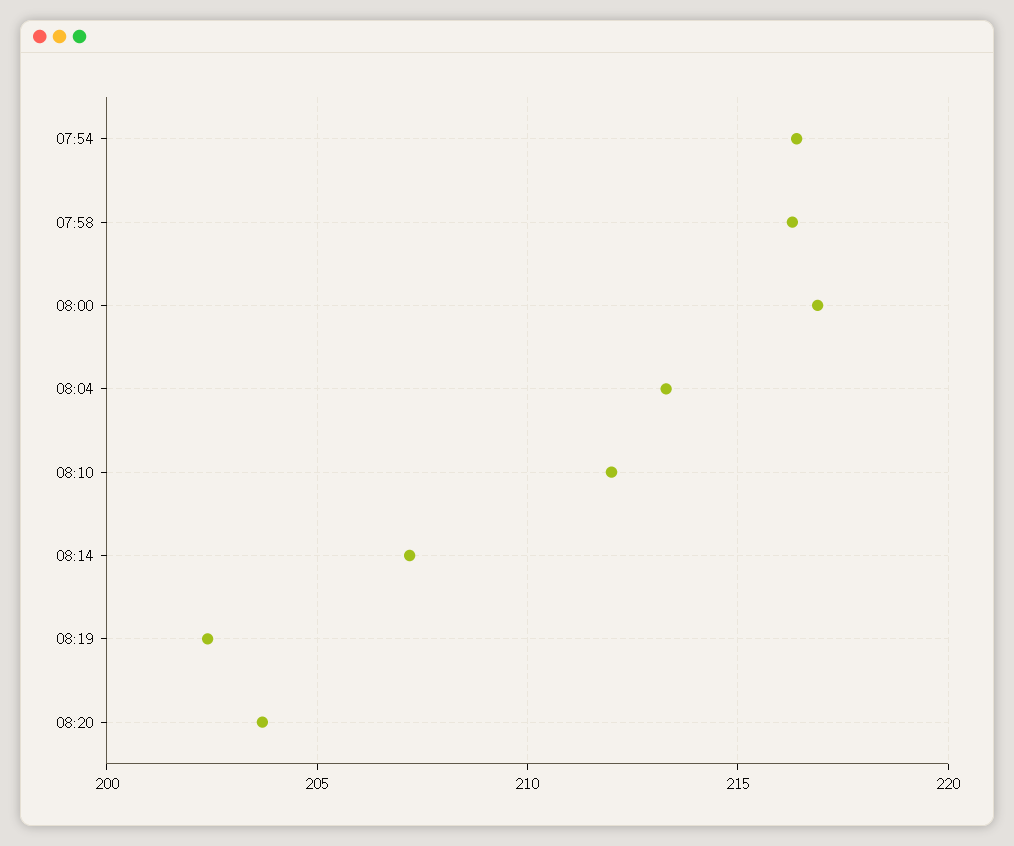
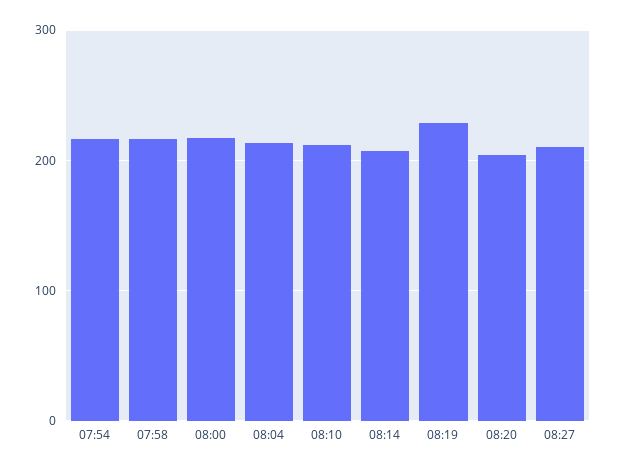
08:19: 202.5 -> 230
08:27: none -> 210

